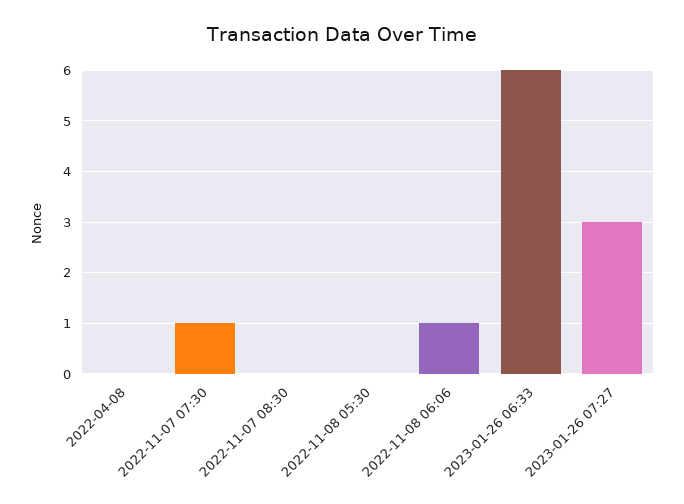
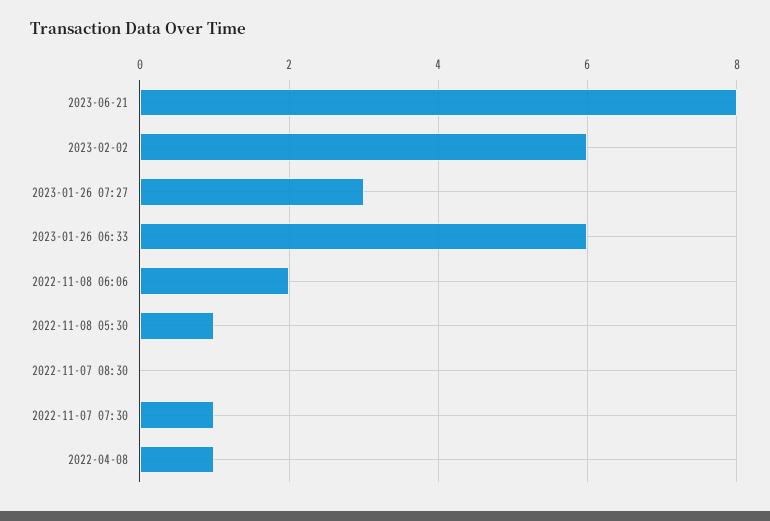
2022-04-08: 0 -> 1
2022-11-08 05:30: 0 -> 1
2022-11-08 06:06: 1 -> 2
2023-06-21: none -> 8
2023-02-02: none -> 6

